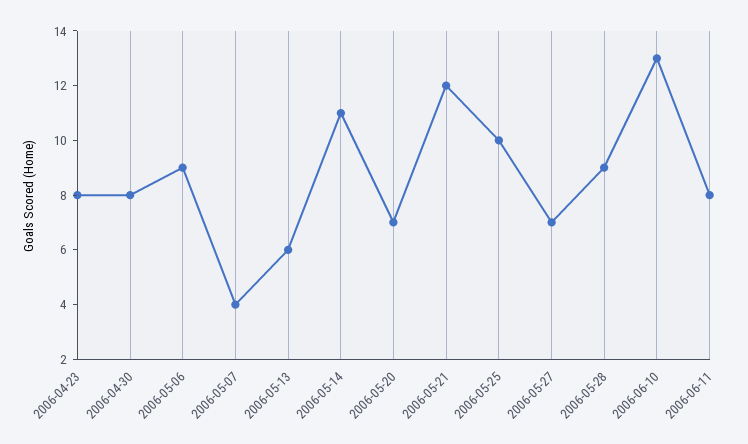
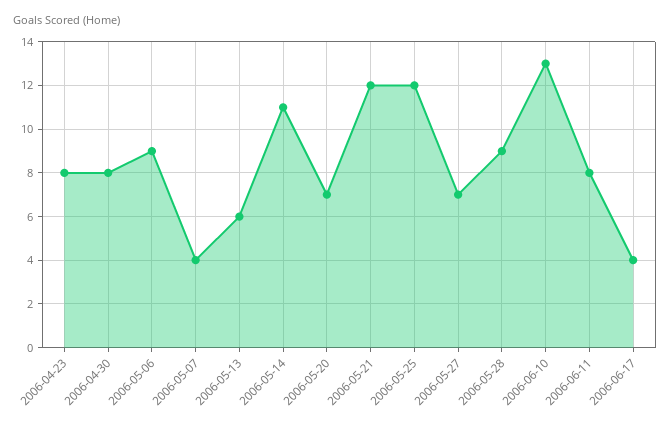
2006-05-25: 10 -> 12
2006-06-17: none -> 4

